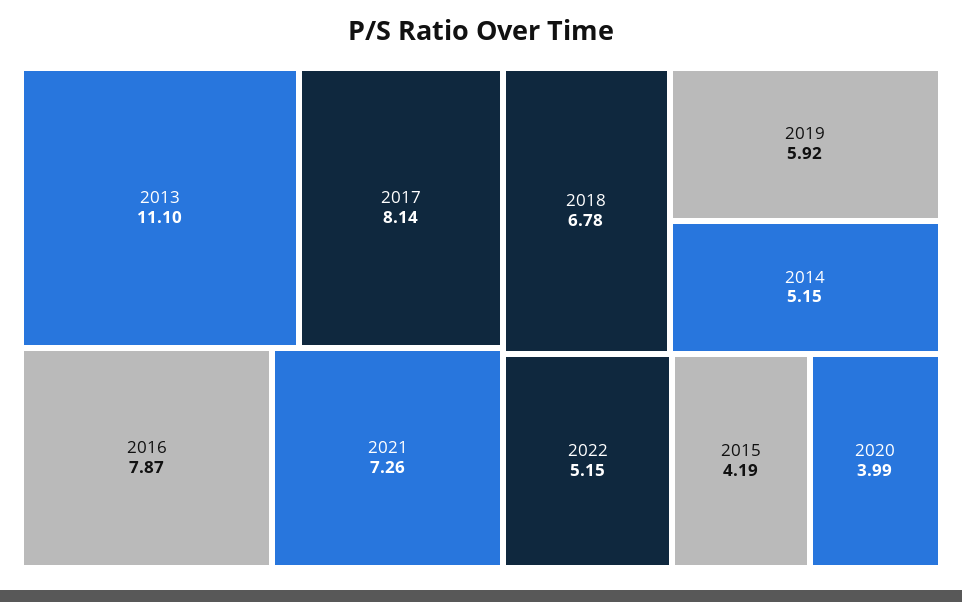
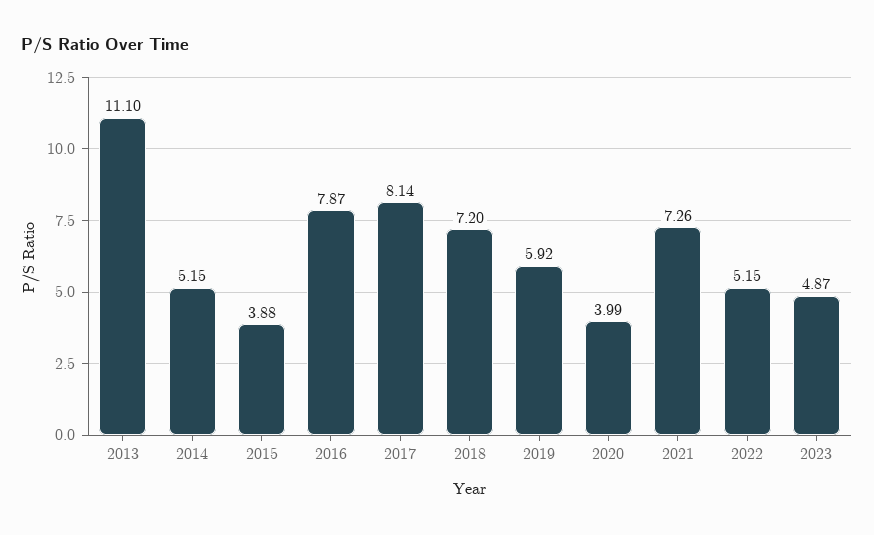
2018: 6.78 -> 7.2
2015: 4.19 -> 3.88
2023: none -> 4.87

